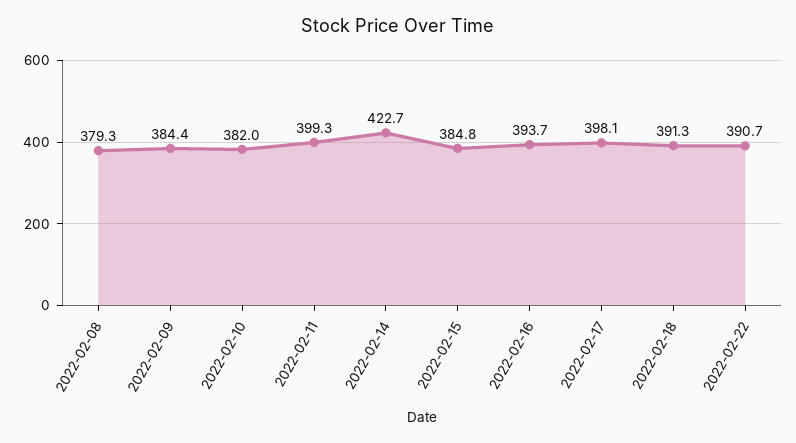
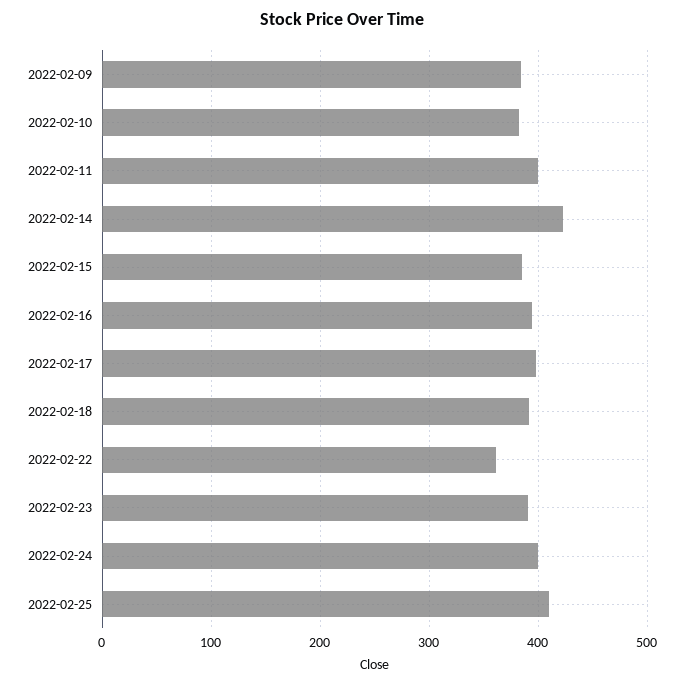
2022-02-08: 379.3 -> none
2022-02-22: 390.7 -> 360
2022-02-23: none -> 390
2022-02-24: none -> 400
2022-02-25: none -> 410

